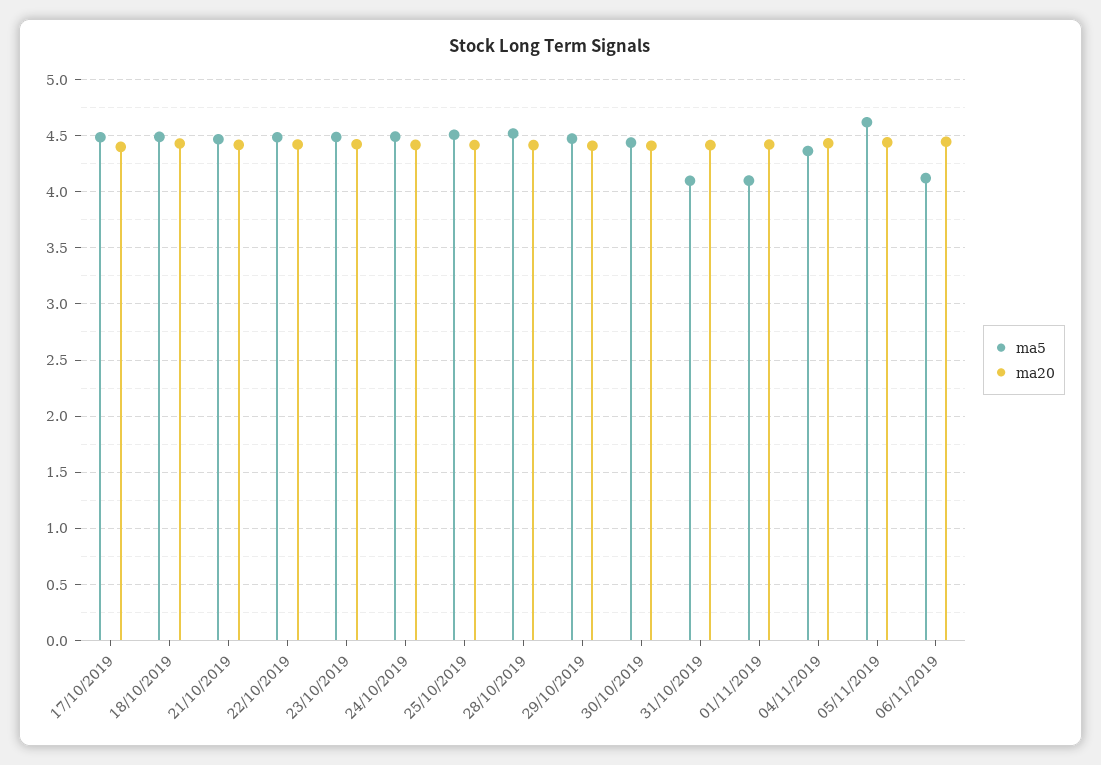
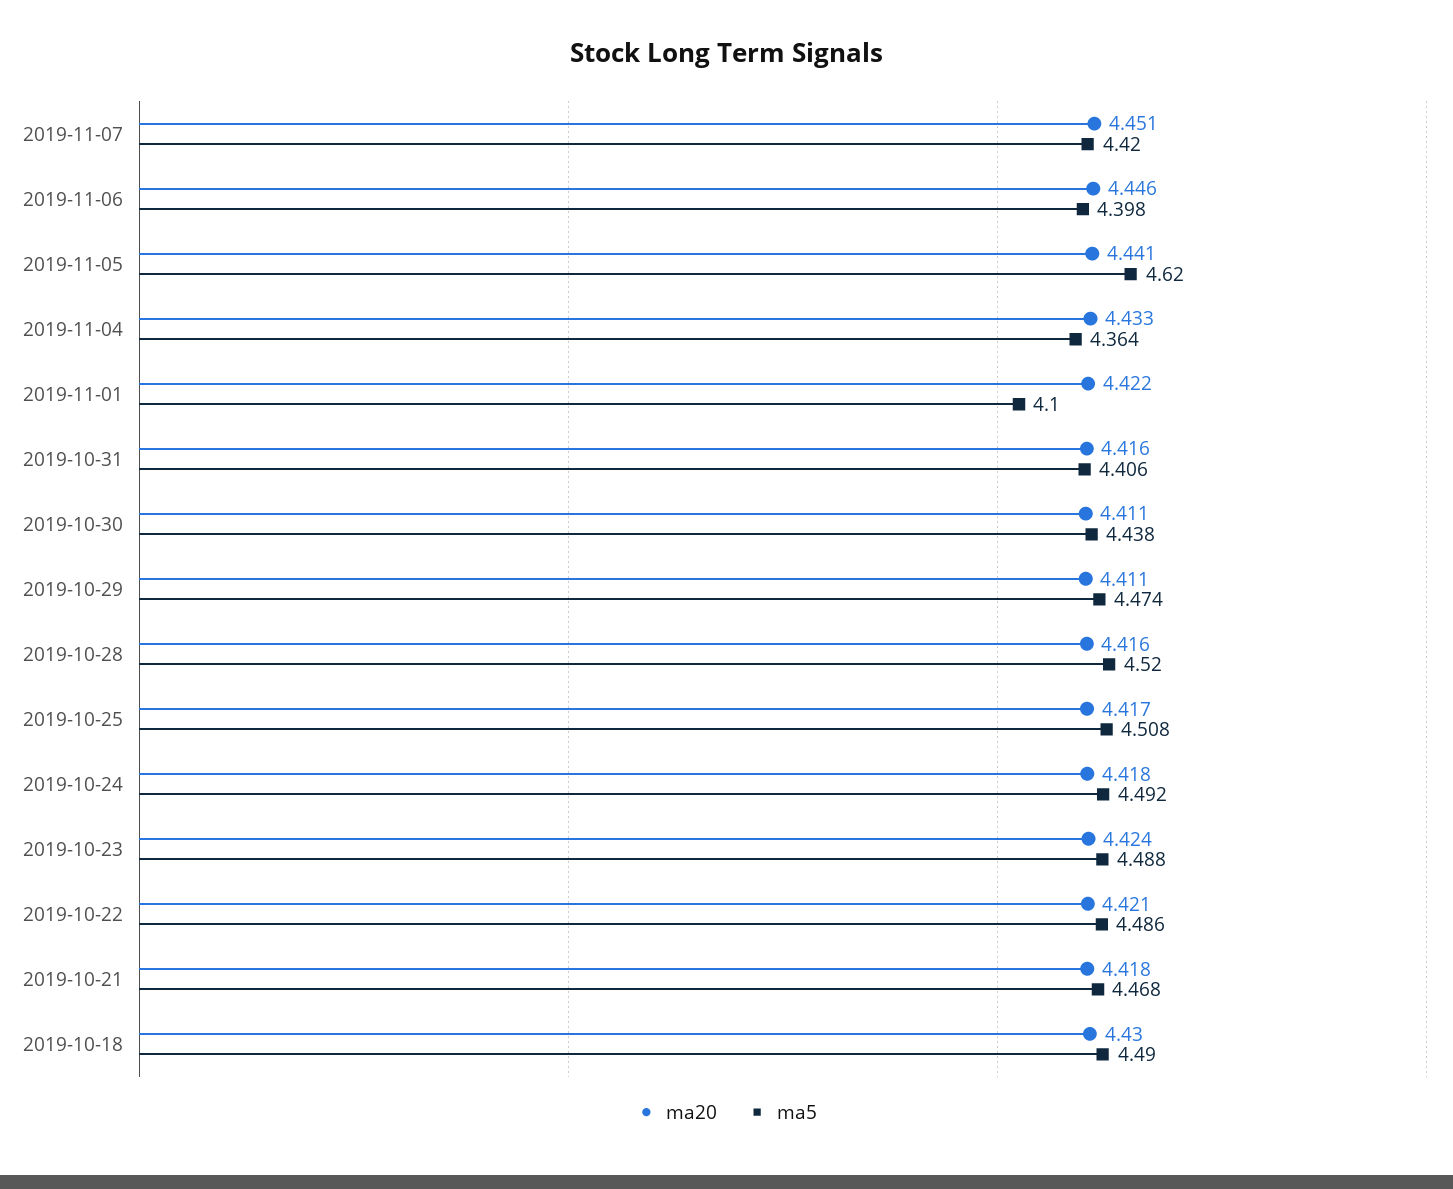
ma5, 17/10/2019: 4.5 -> none
ma20, 17/10/2019: 4.4 -> none
ma5, 31/10/2019: 4.1 -> 4.406
ma5, 06/11/2019: 4.1 -> 4.398
ma20, 2019-11-07: none -> 4.451
ma5, 2019-11-07: none -> 4.42

